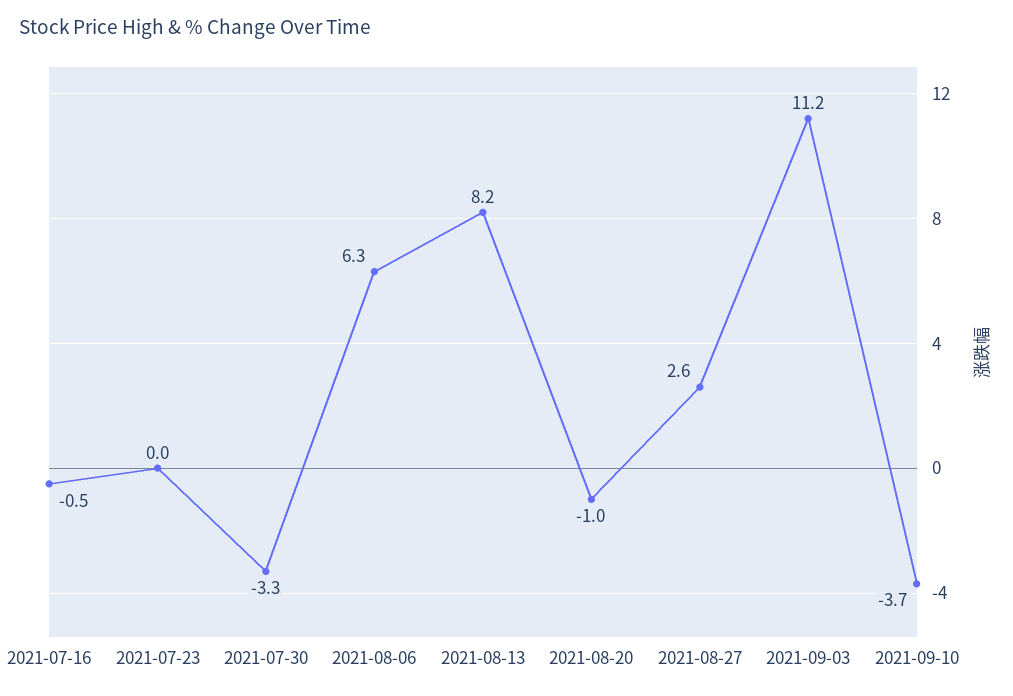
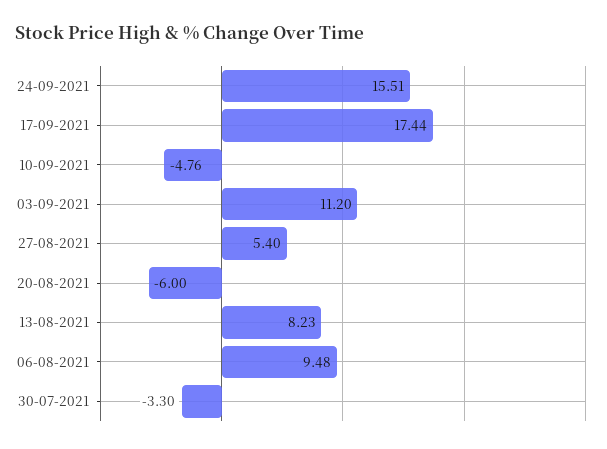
2021-07-16: -0.5 -> none
2021-07-23: 0 -> none
2021-08-06: 6.3 -> 9.48
2021-08-20: -1 -> -6
2021-08-27: 2.6 -> 5.4
2021-09-10: -3.7 -> -4.76
24-09-2021: none -> 15.51
17-09-2021: none -> 17.44

